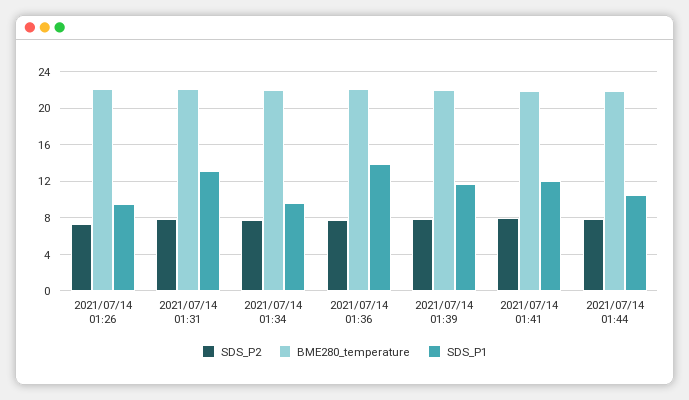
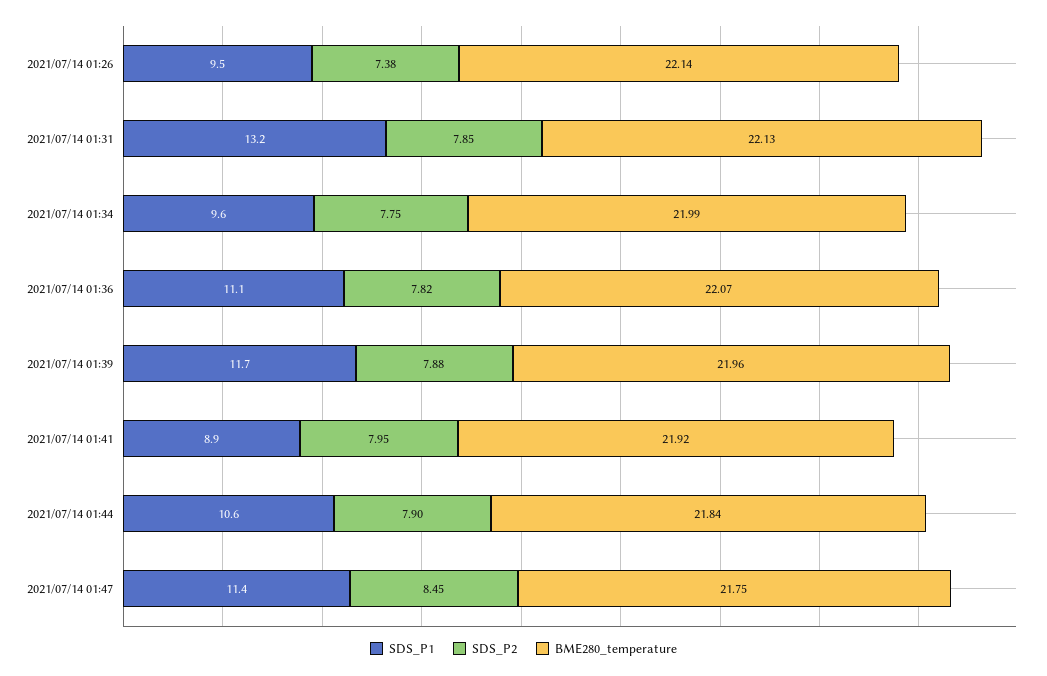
SDS_P1, 2021/07/14 01:36: 14 -> 11.1
SDS_P1, 2021/07/14 01:41: 12 -> 8.9
SDS_P1, 2021/07/14 01:47: none -> 11.4
SDS_P2, 2021/07/14 01:47: none -> 8.45
BME280_temperature, 2021/07/14 01:47: none -> 21.75

